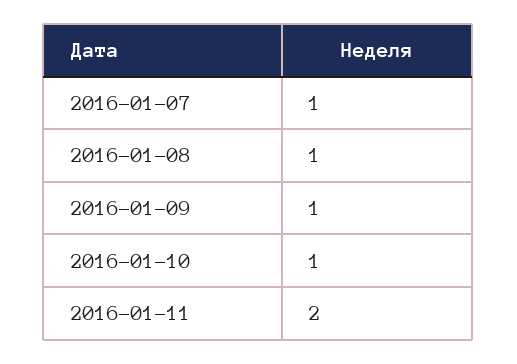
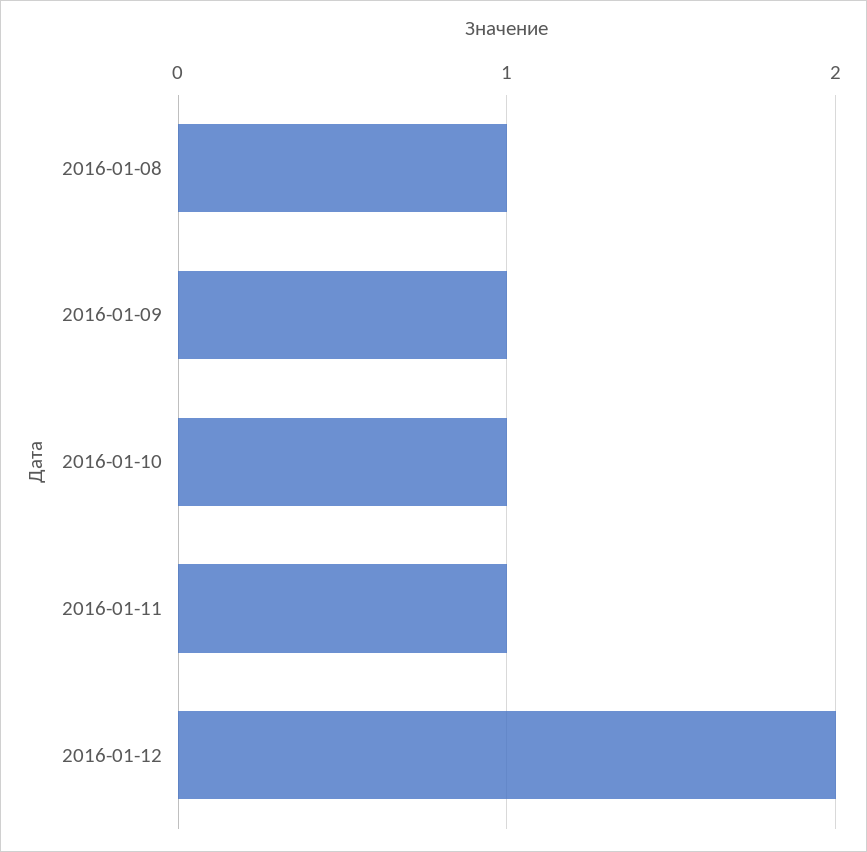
2016-01-07: 1 -> none
2016-01-11: 2 -> 1
2016-01-12: none -> 2

